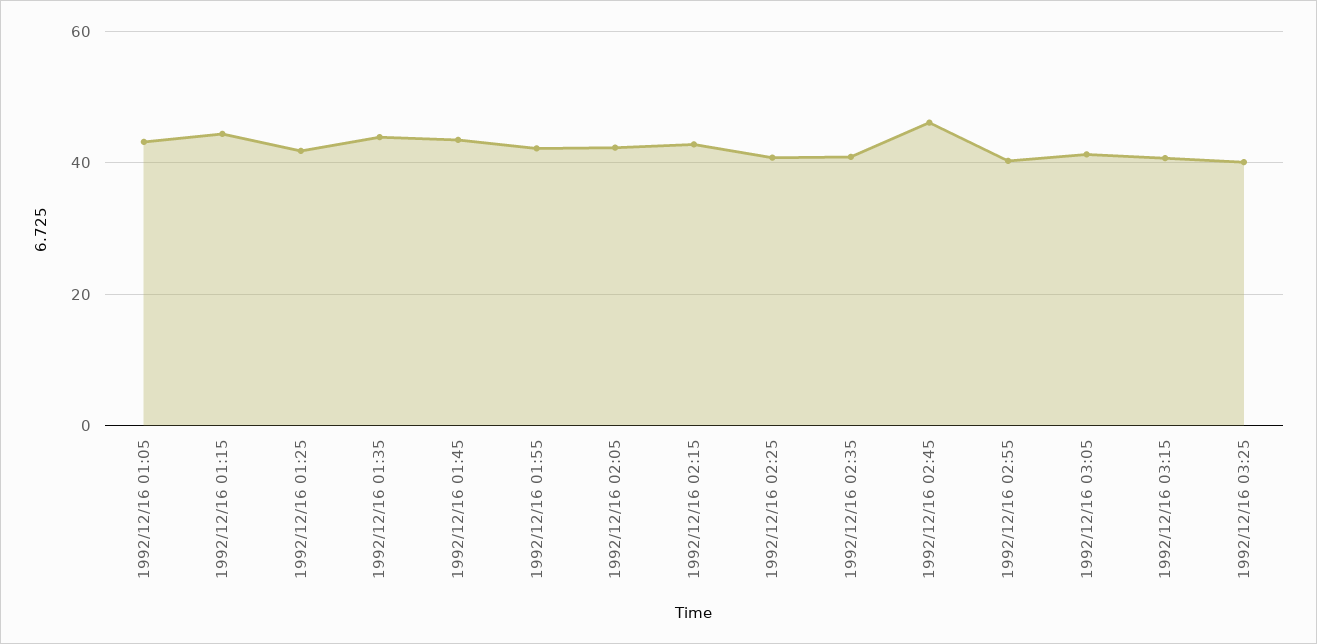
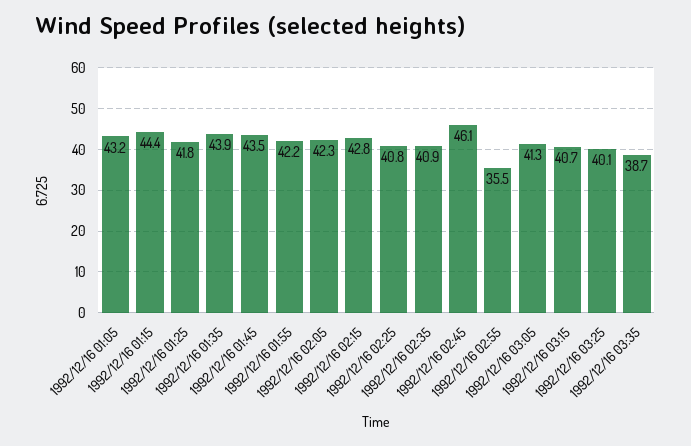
1992/12/16 02:55: 40 -> 35.5
1992/12/16 03:35: none -> 38.7

